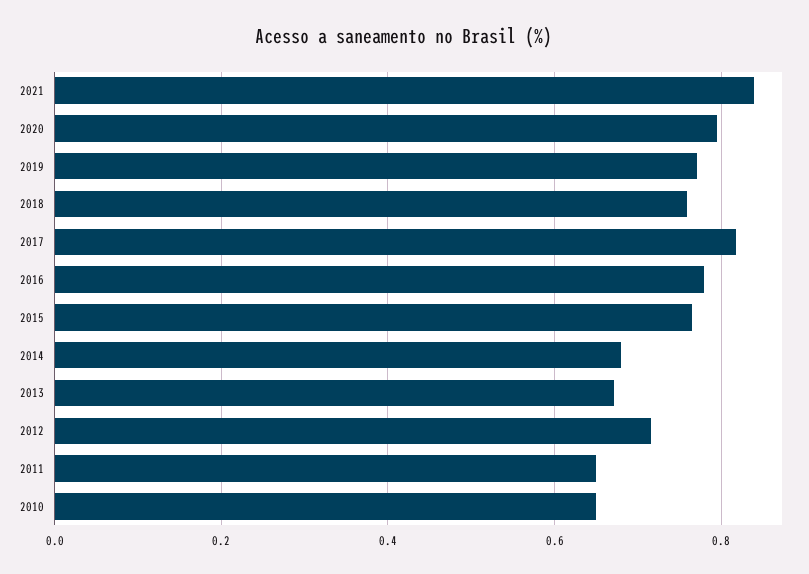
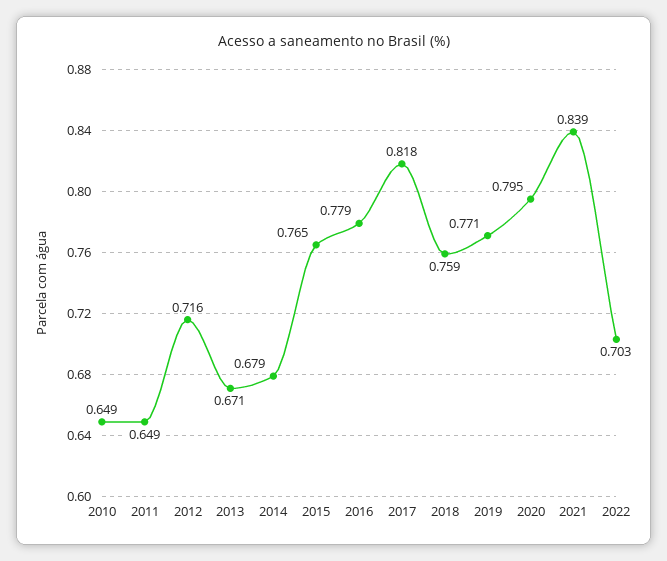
2022: none -> 0.703

